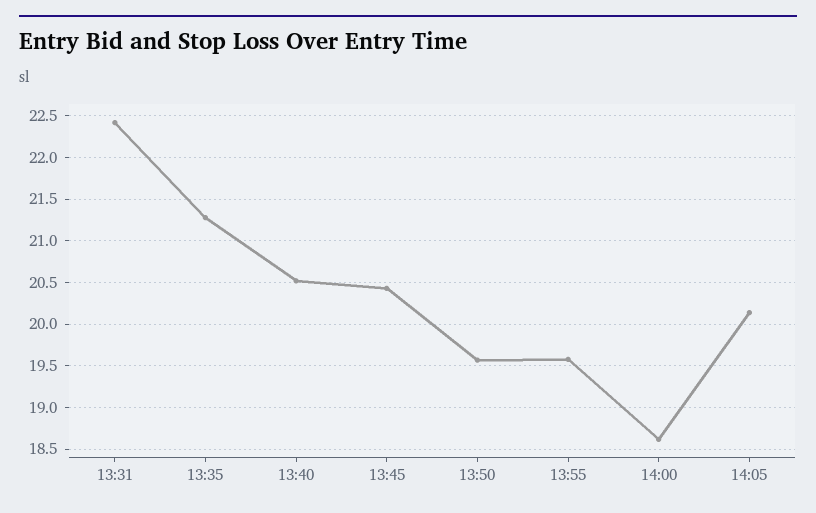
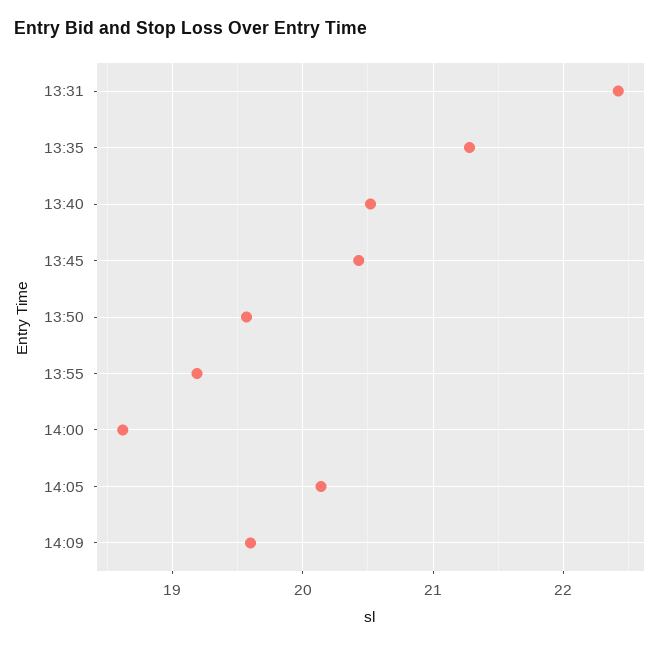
13:55: 19.6 -> 19.2
14:09: none -> 19.6

